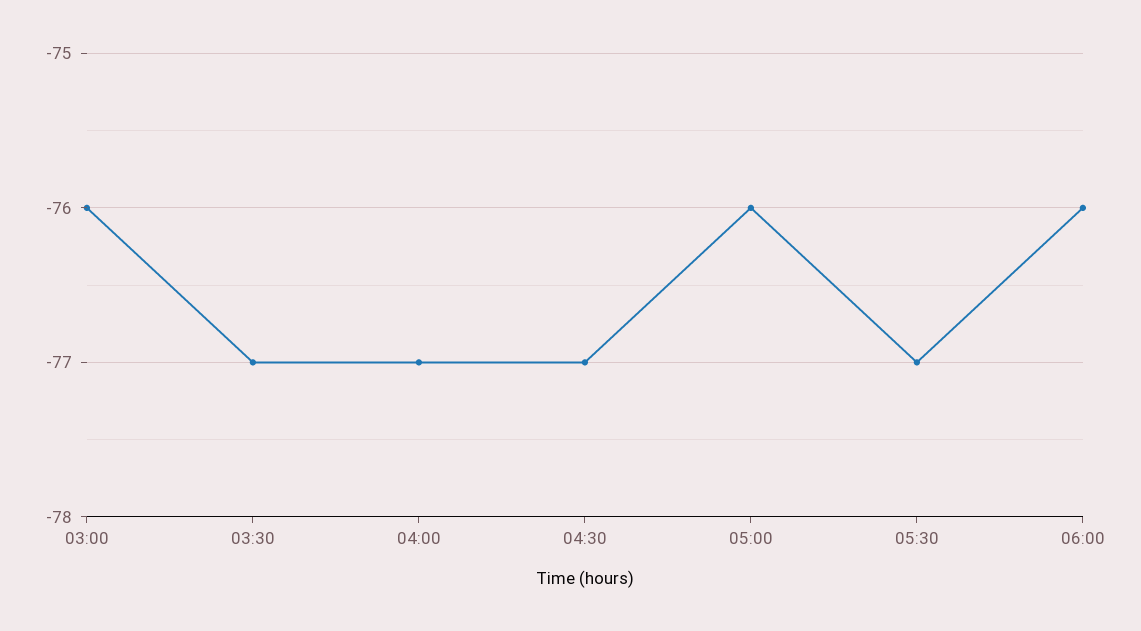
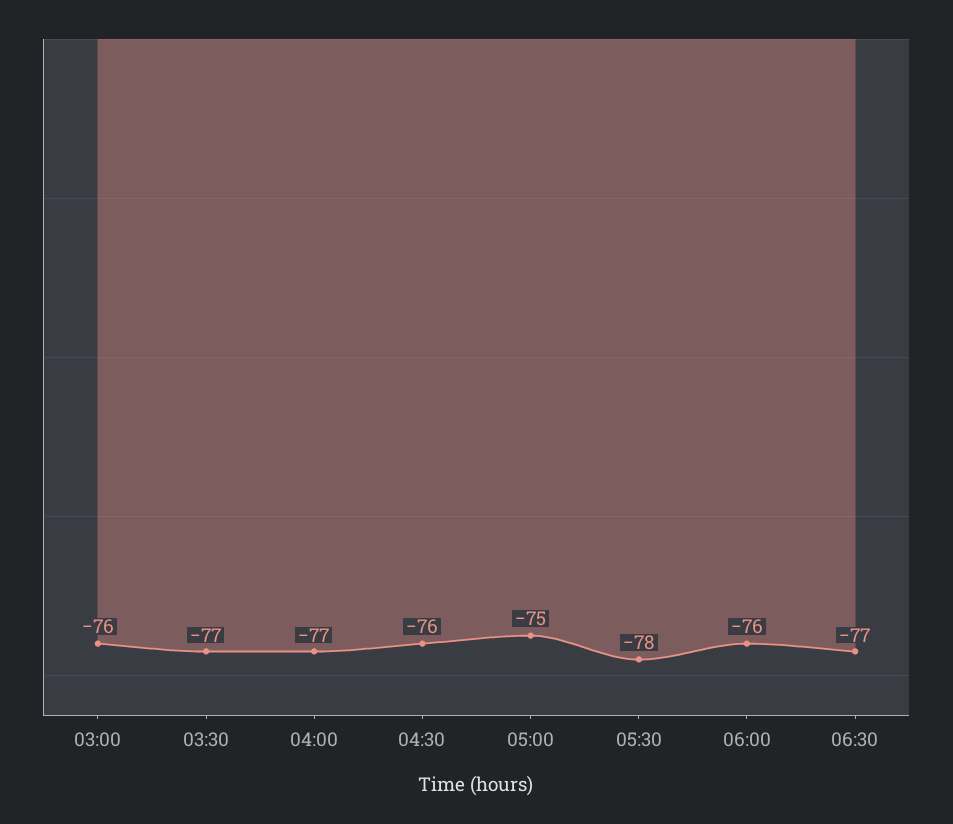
04:30: -77 -> -76
05:00: -76 -> -75
05:30: -77 -> -78
06:30: none -> -77

